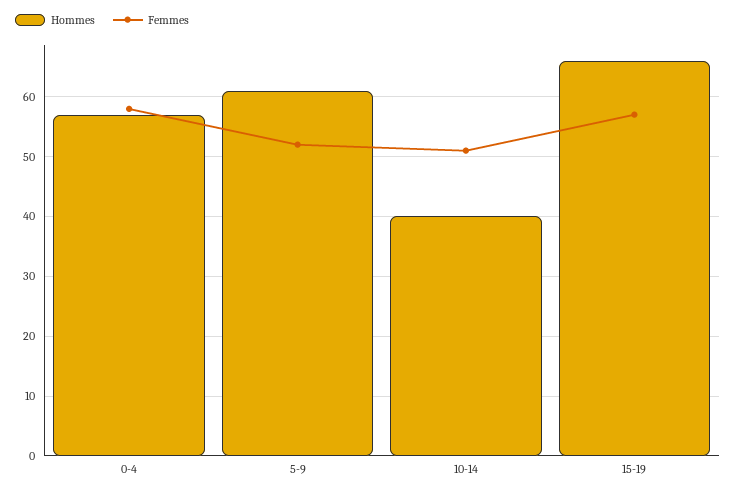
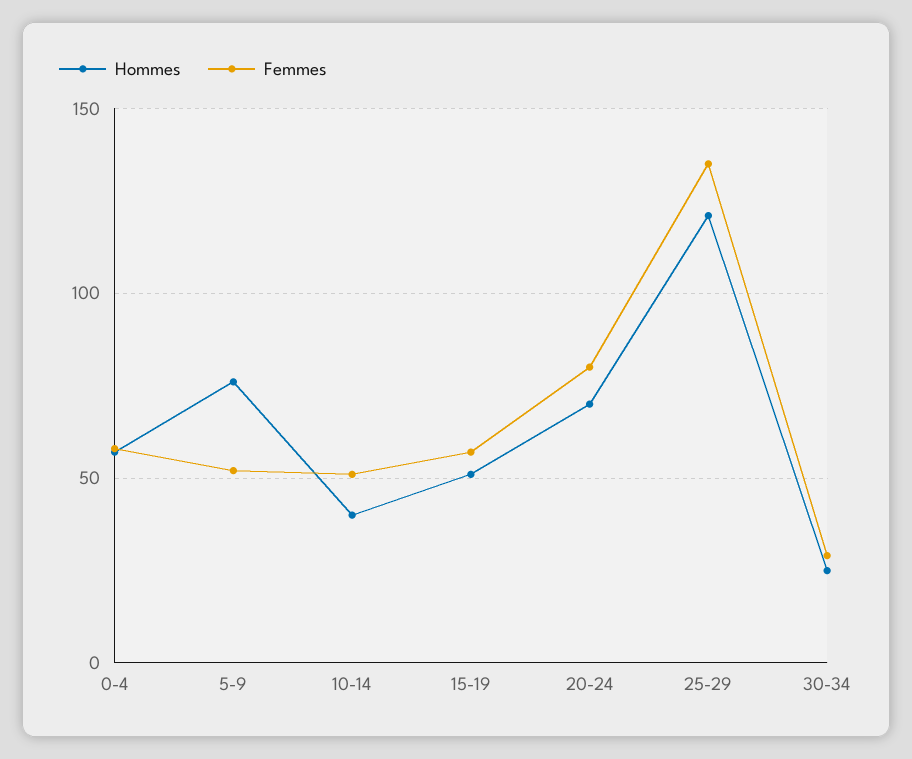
Hommes, 5-9: 60 -> 75
Hommes, 15-19: 65 -> 50
Hommes, 20-24: none -> 70
Femmes, 20-24: none -> 80
Hommes, 25-29: none -> 120
Femmes, 25-29: none -> 135
Hommes, 30-34: none -> 25
Femmes, 30-34: none -> 30

